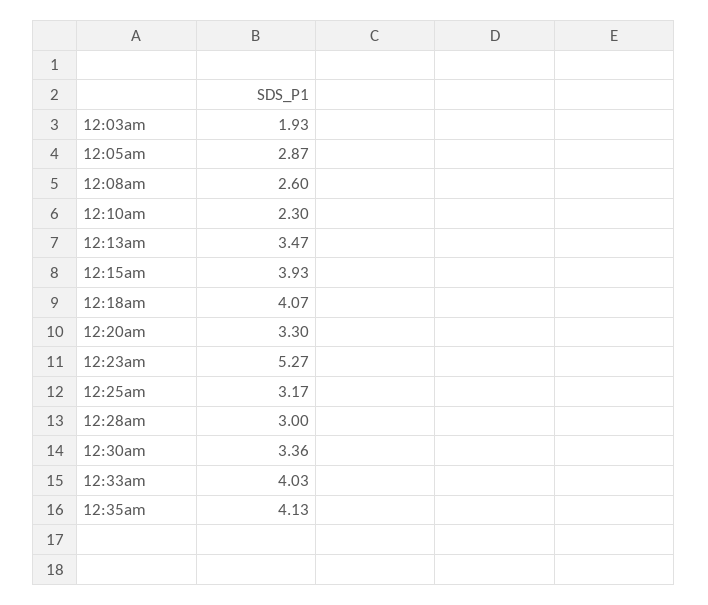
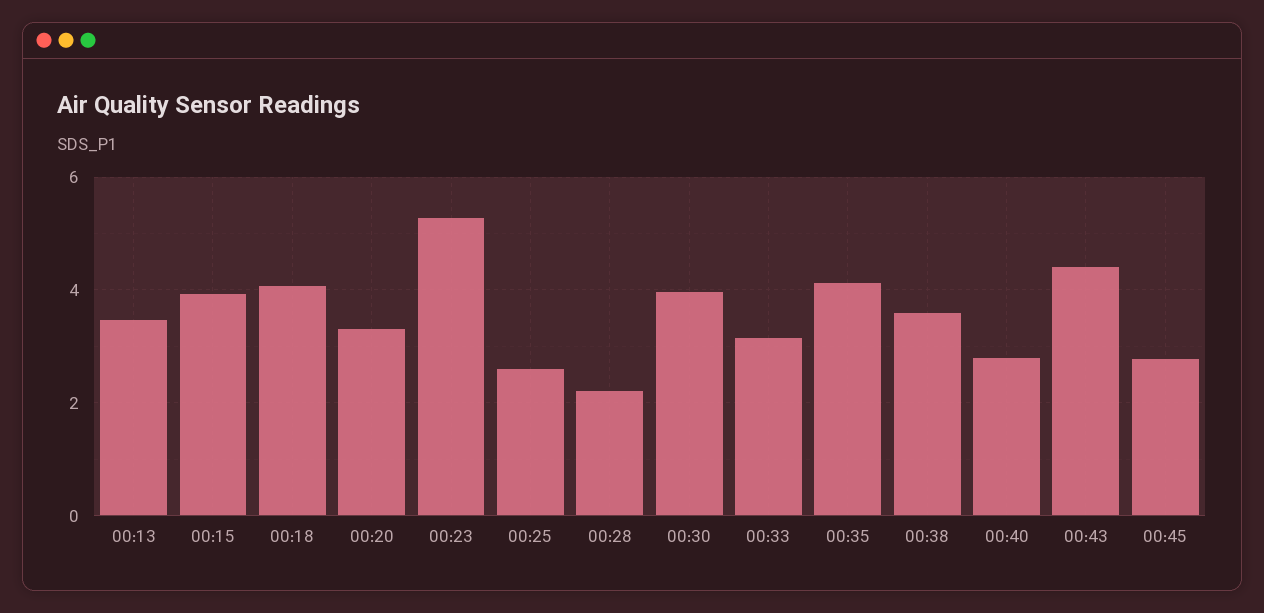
12:03am: 1.93 -> none
12:05am: 2.87 -> none
12:08am: 2.6 -> none
12:10am: 2.3 -> none
12:25am: 3.17 -> 2.6
12:28am: 3 -> 2.2
12:30am: 3.36 -> 4
12:33am: 4.03 -> 3.2
00:38: none -> 3.6
00:40: none -> 2.8
00:43: none -> 4.4
00:45: none -> 2.8

